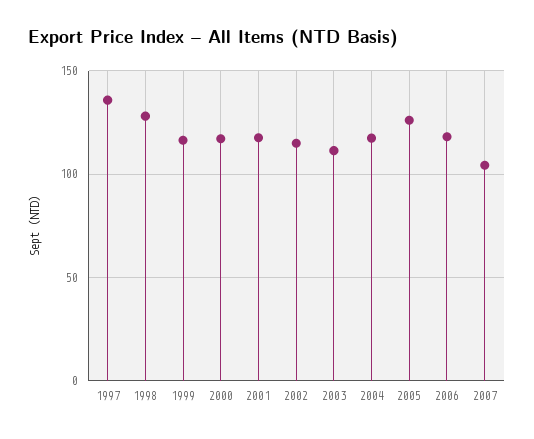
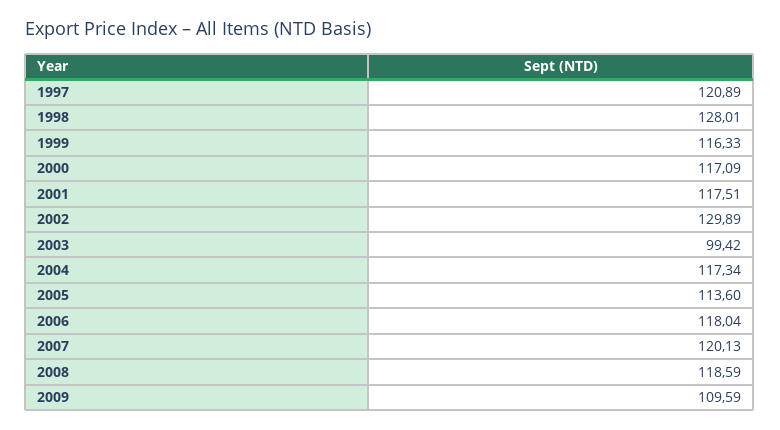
1997: 135 -> 120.89
2002: 115 -> 129.89
2003: 110 -> 99.42
2005: 125 -> 113.6
2007: 105 -> 120.13
2008: none -> 118.59
2009: none -> 109.59

